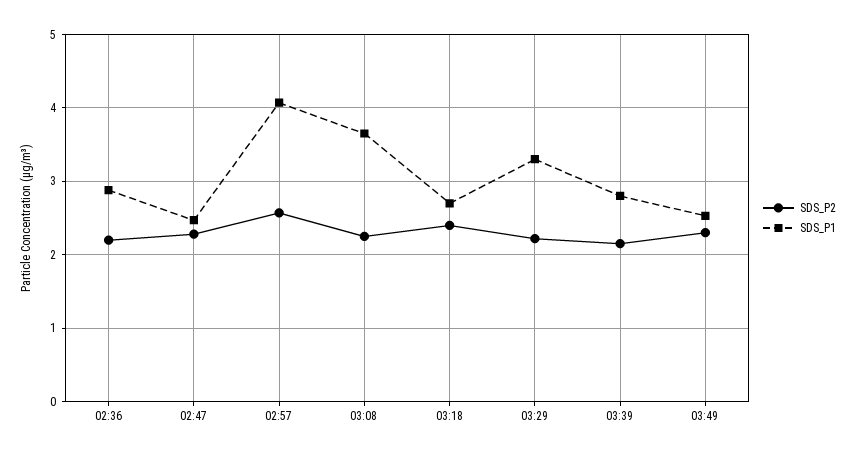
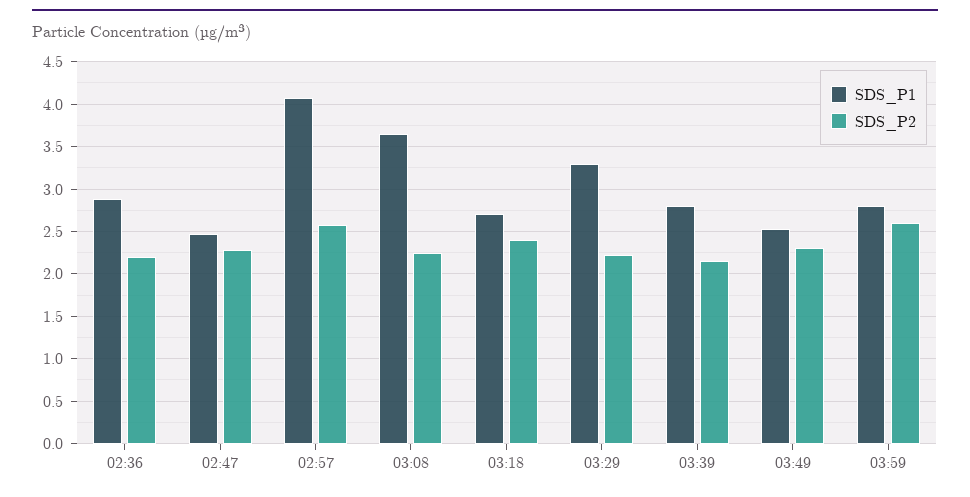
SDS_P1, 03:59: none -> 2.8
SDS_P2, 03:59: none -> 2.6

